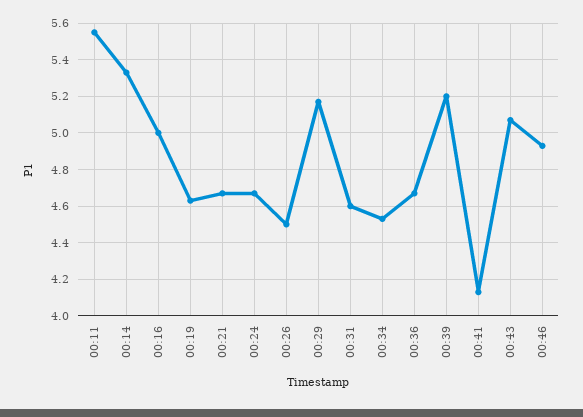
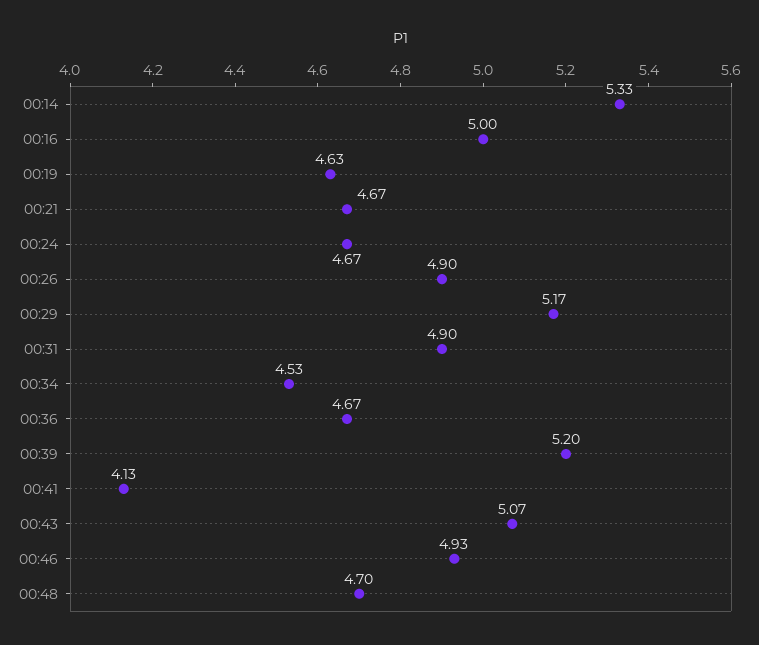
00:11: 5.55 -> none
00:26: 4.5 -> 4.9
00:31: 4.6 -> 4.9
00:48: none -> 4.7

